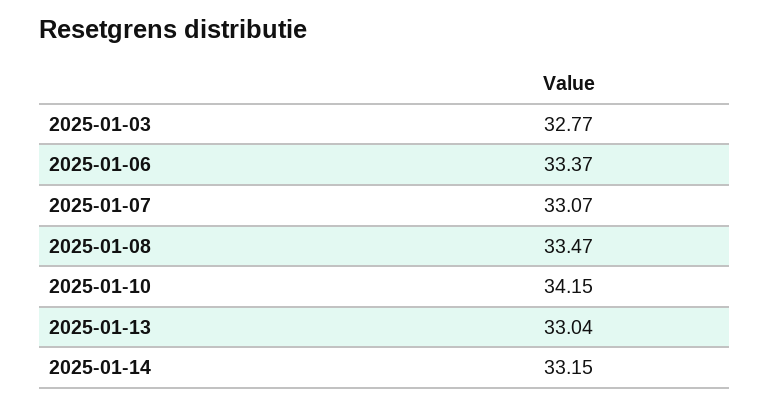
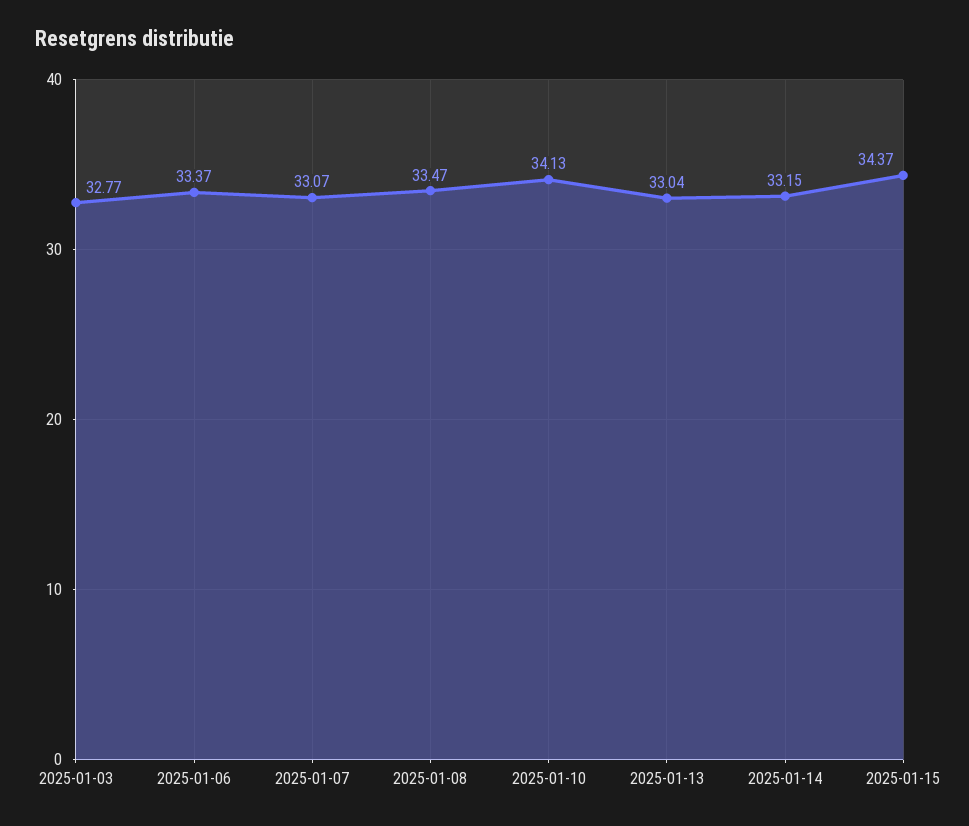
2025-01-10: 34.15 -> 34.13
2025-01-15: none -> 34.37

